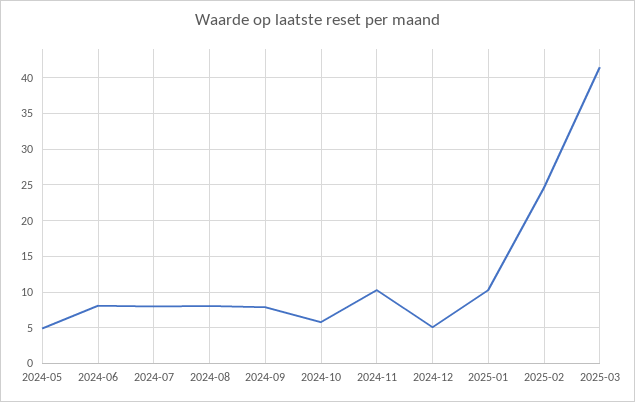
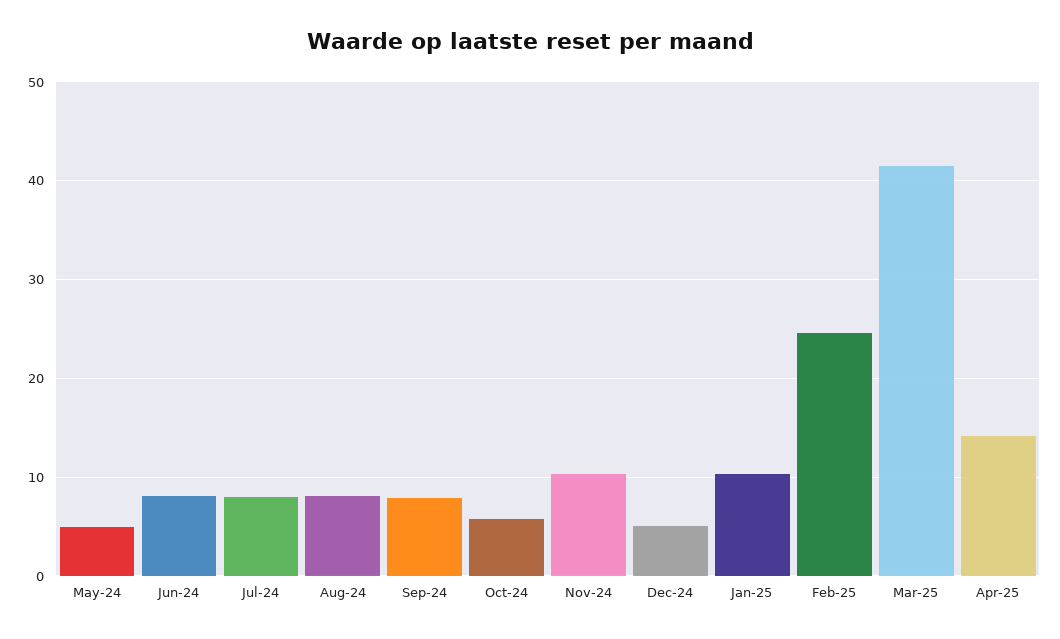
Apr-25: none -> 14

